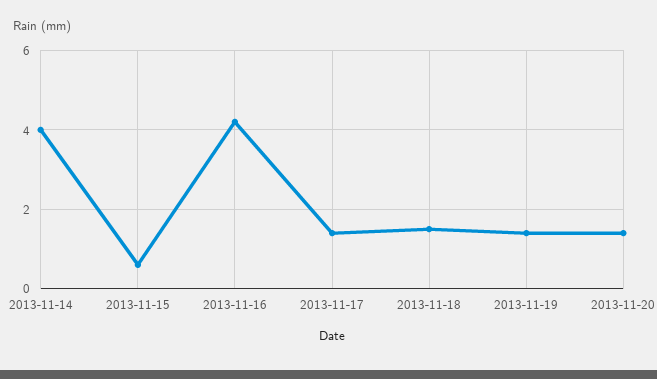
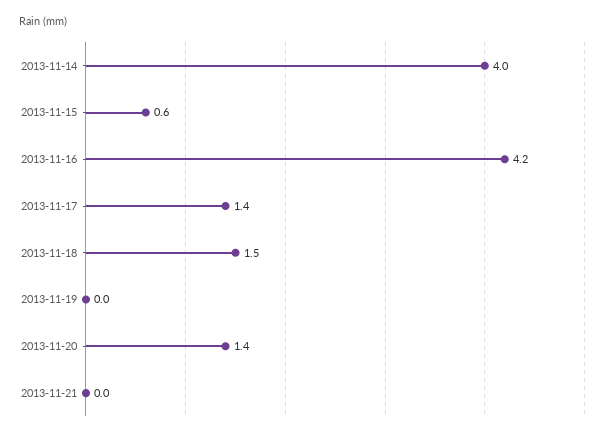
2013-11-19: 1.5 -> 0
2013-11-21: none -> 0

